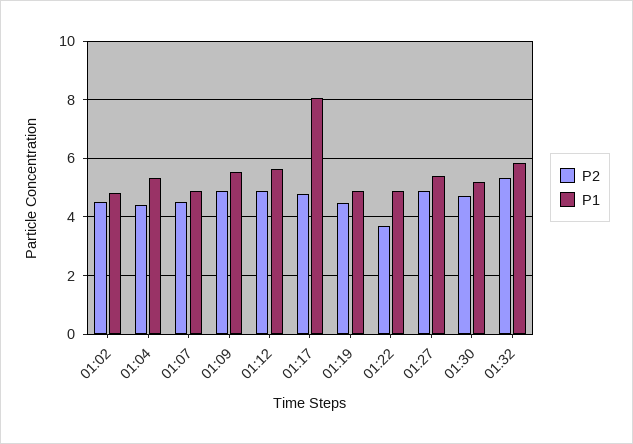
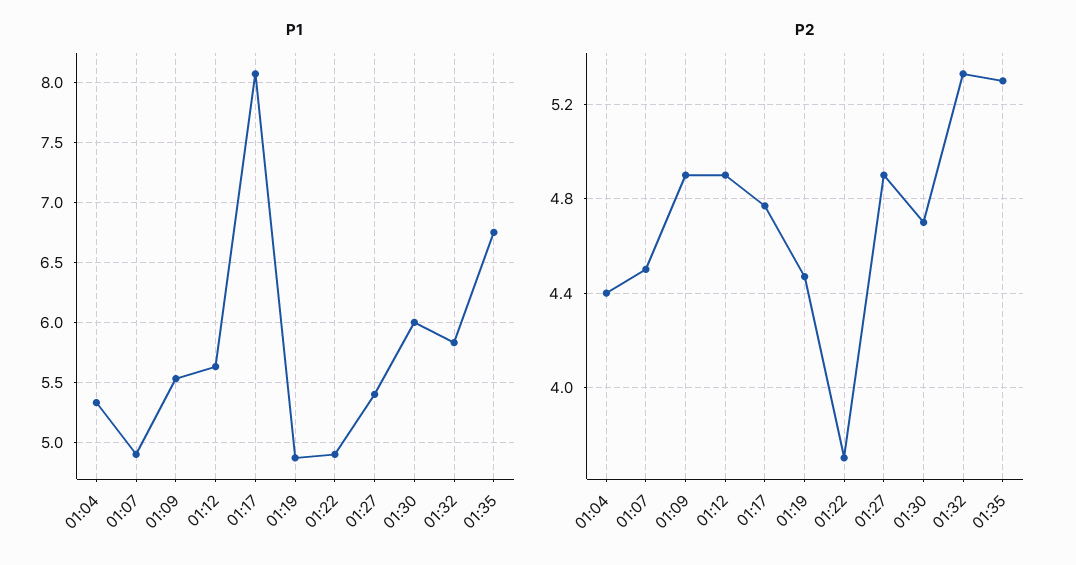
P2, 01:02: 4.5 -> none
P1, 01:02: 4.75 -> none
P1, 01:30: 5.25 -> 6
P1, 01:35: none -> 6.75
P2, 01:35: none -> 5.3

